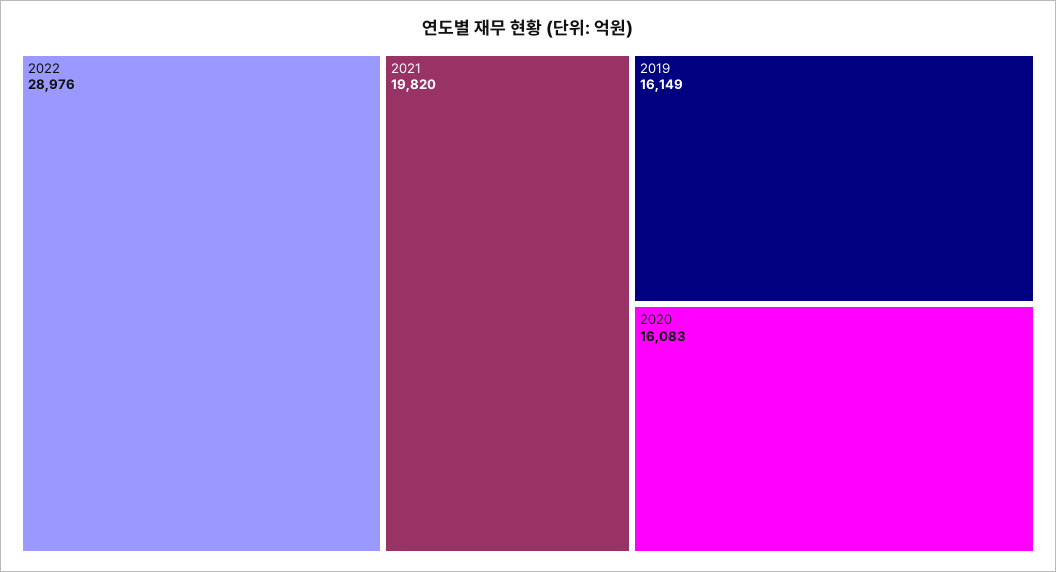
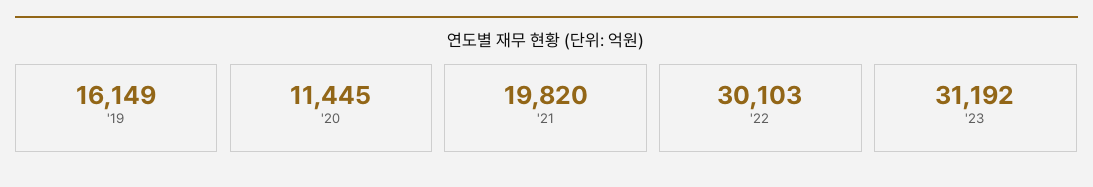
2022: 28976 -> 30103
2020: 16083 -> 11445
'23: none -> 31192

